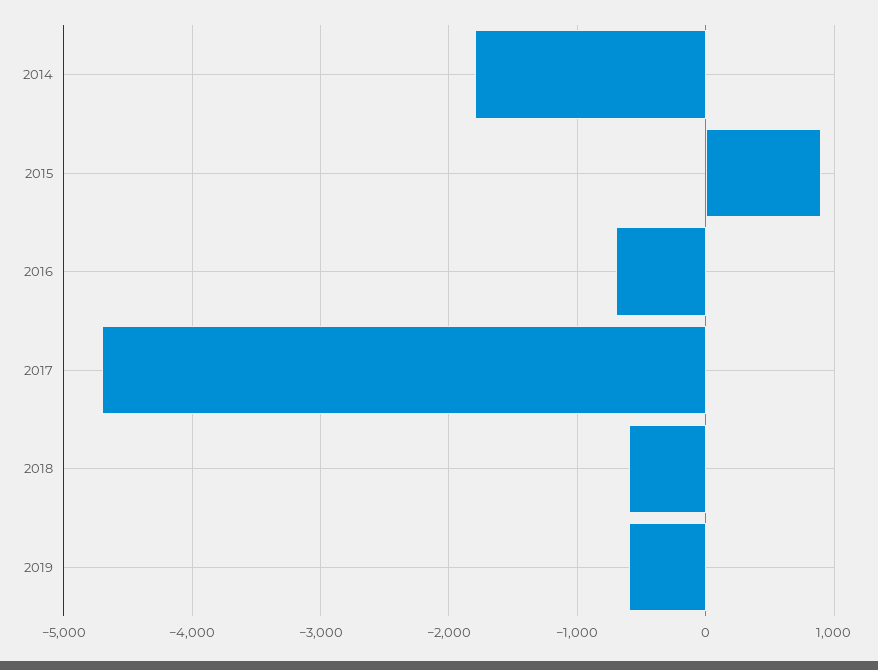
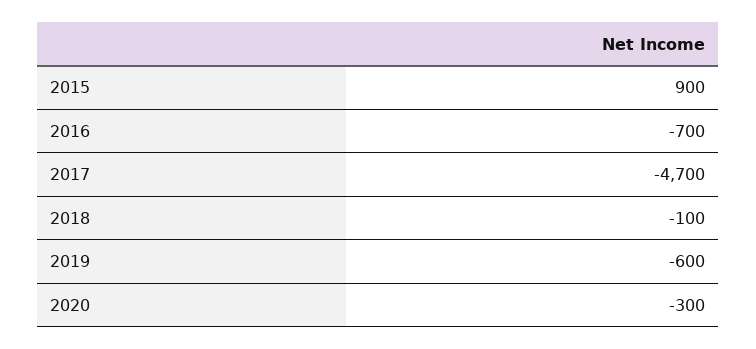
2014: -1800 -> none
2018: -600 -> -100
2020: none -> -300

